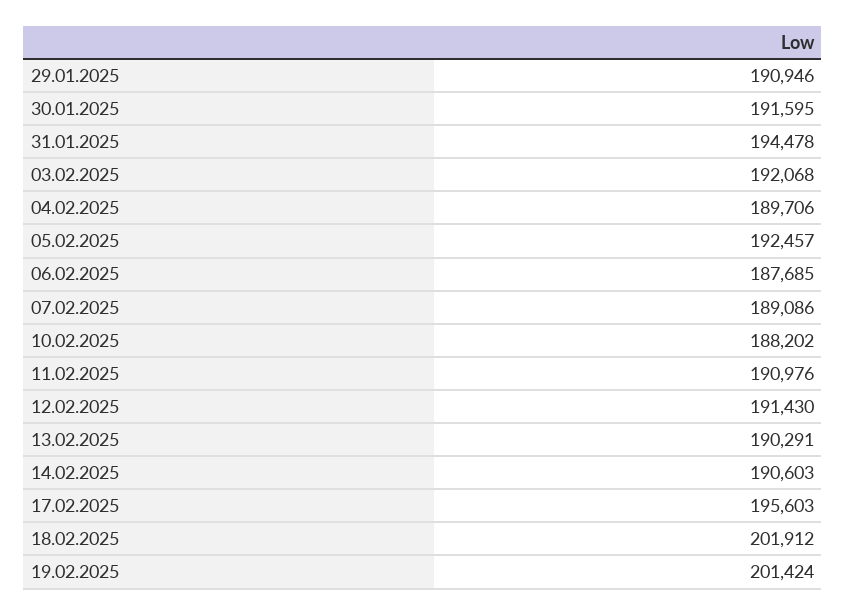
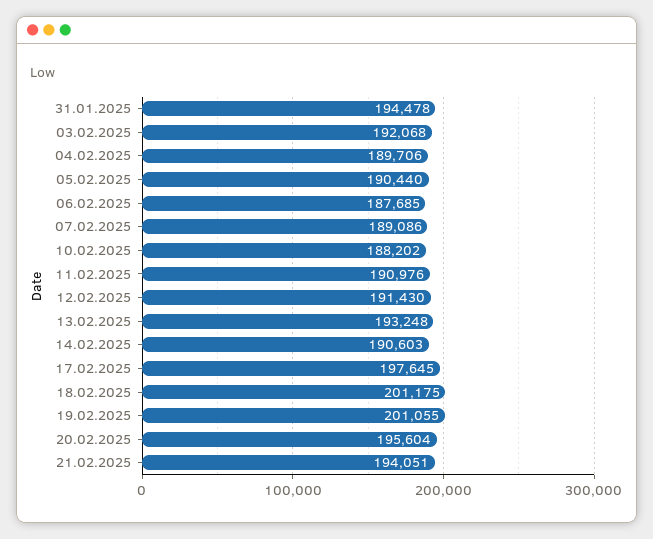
29.01.2025: 190946 -> none
30.01.2025: 191595 -> none
05.02.2025: 192457 -> 190440
13.02.2025: 190291 -> 193248
17.02.2025: 195603 -> 197645
18.02.2025: 201912 -> 201175
19.02.2025: 201424 -> 201055
20.02.2025: none -> 195604
21.02.2025: none -> 194051

